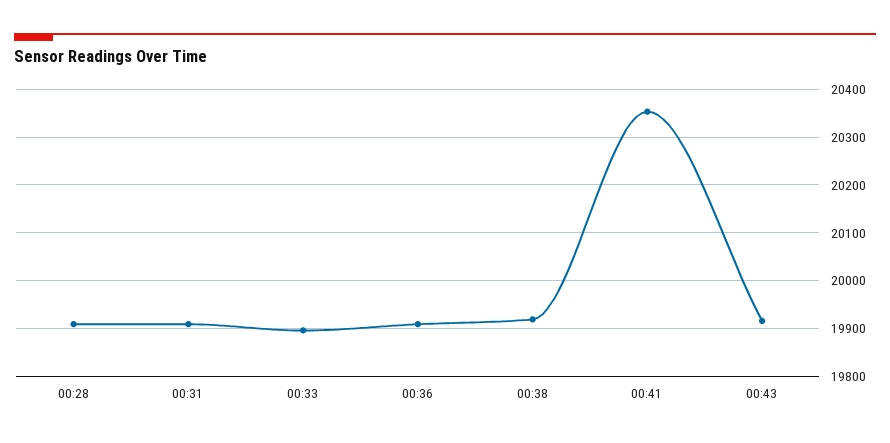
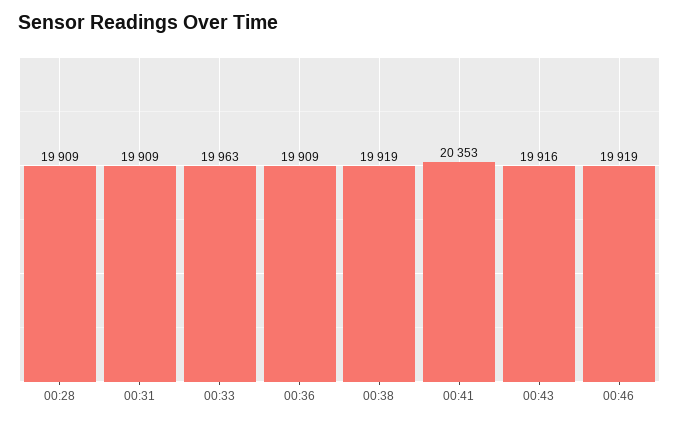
00:33: 19900 -> 19963
00:46: none -> 19919

